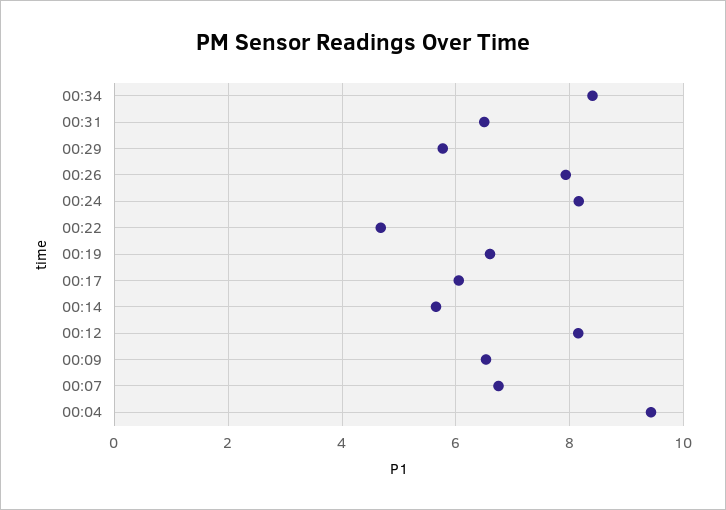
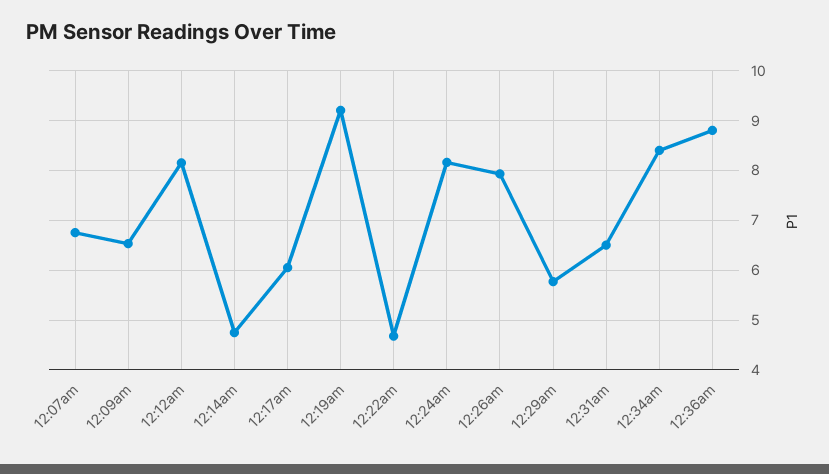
00:19: 6.6 -> 9.2
00:14: 5.6 -> 4.8
00:04: 9.4 -> none
12:36am: none -> 8.8

